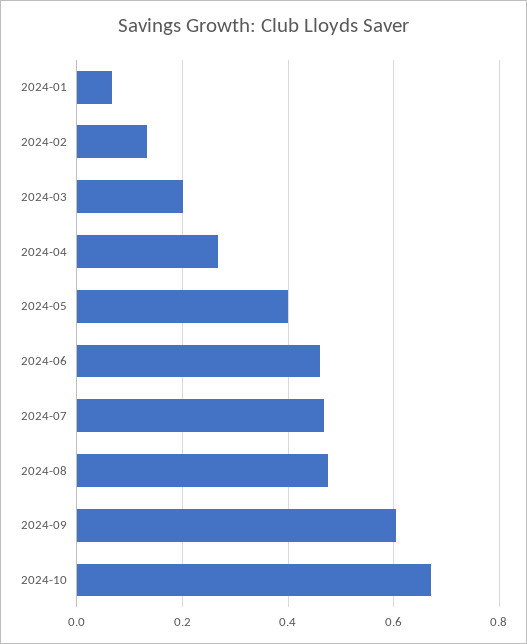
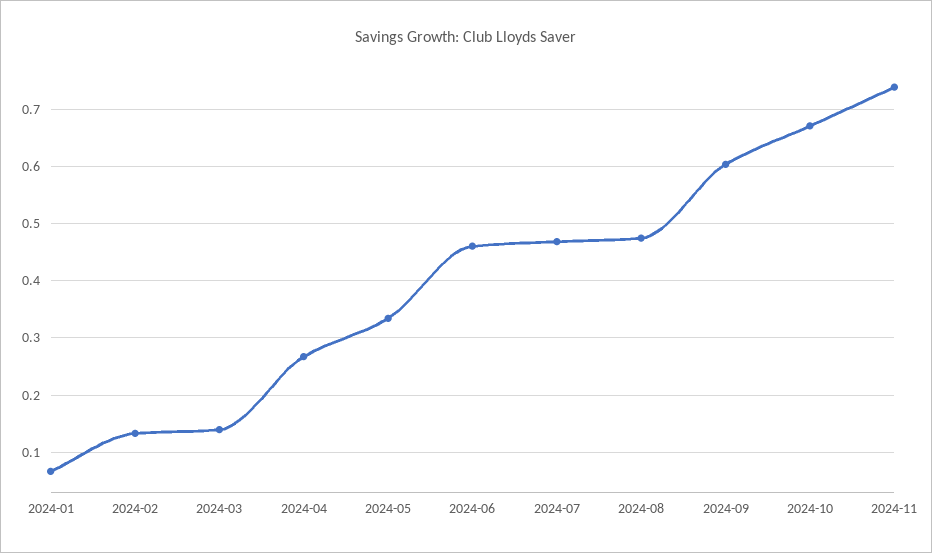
2024-03: 0.2 -> 0.14
2024-05: 0.4 -> 0.34
2024-11: none -> 0.74

